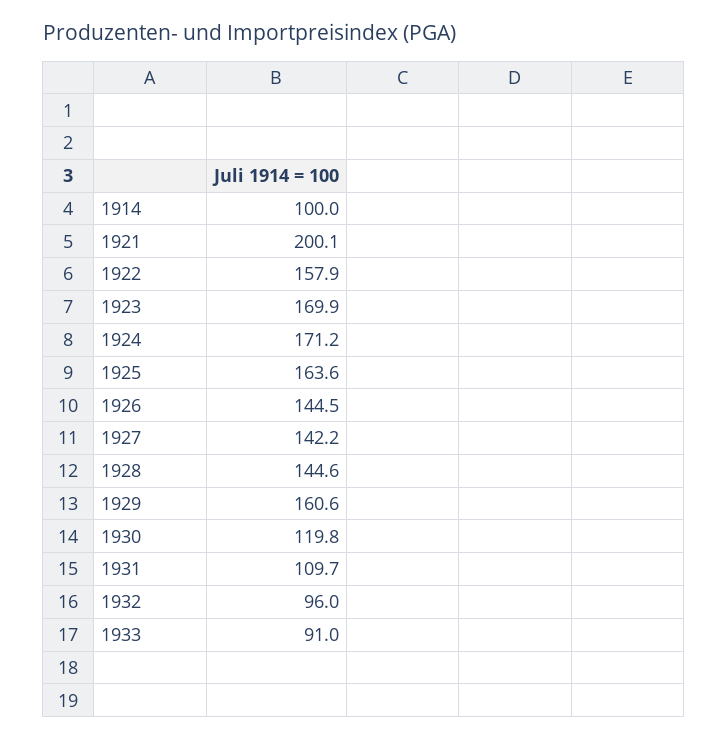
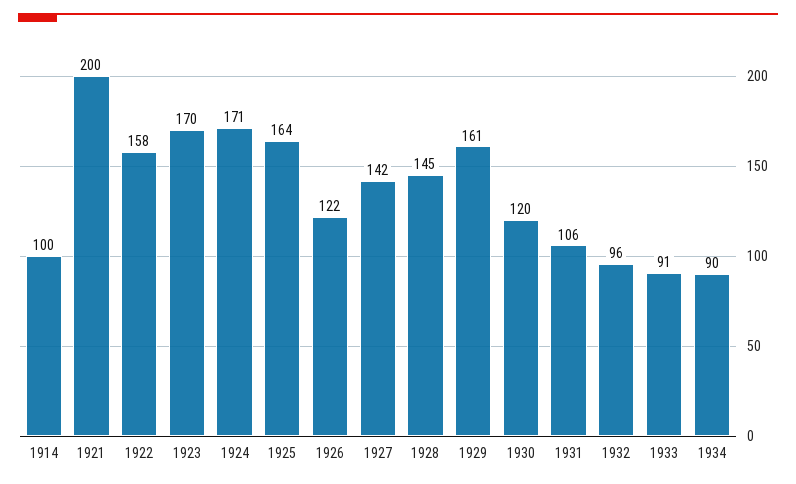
1926: 144.5 -> 122
1931: 109.7 -> 106
1934: none -> 90

